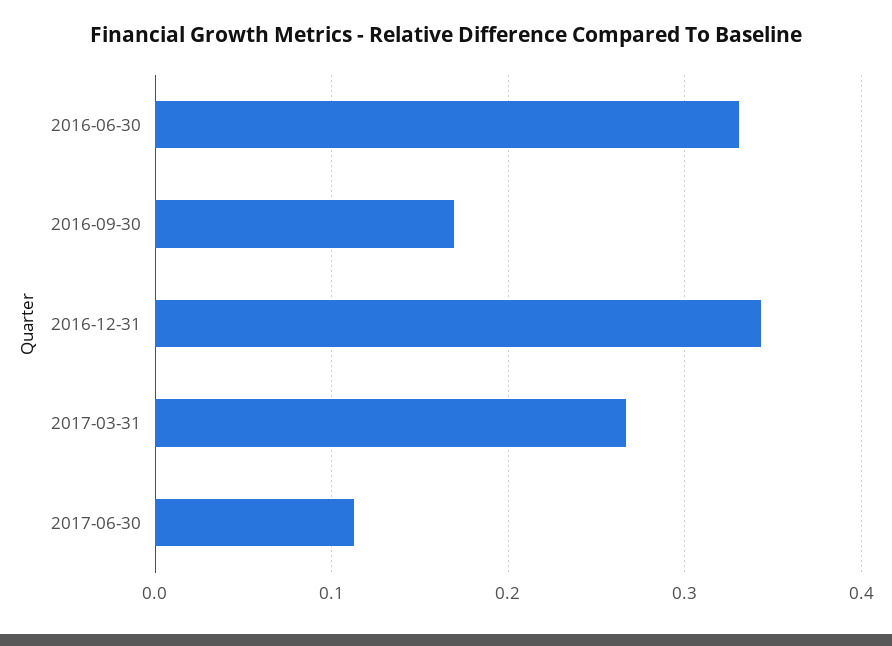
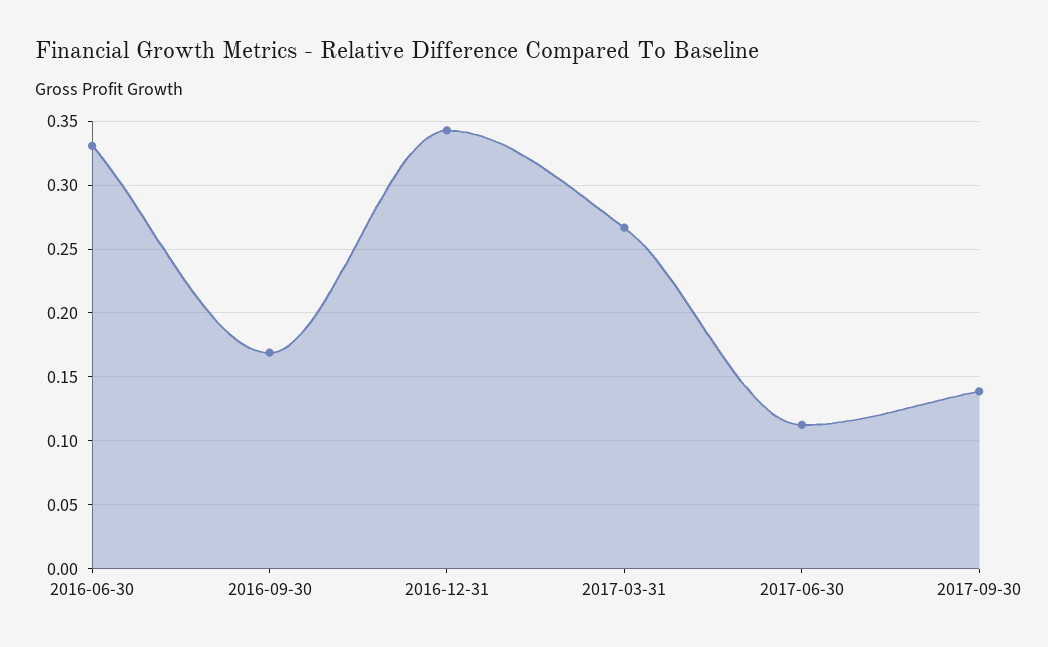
2017-09-30: none -> 0.14

